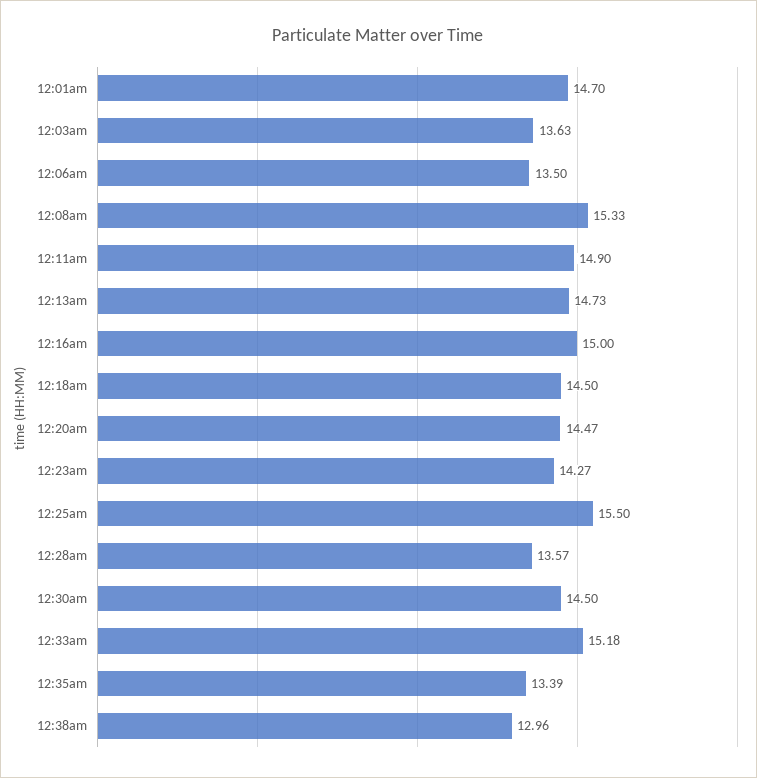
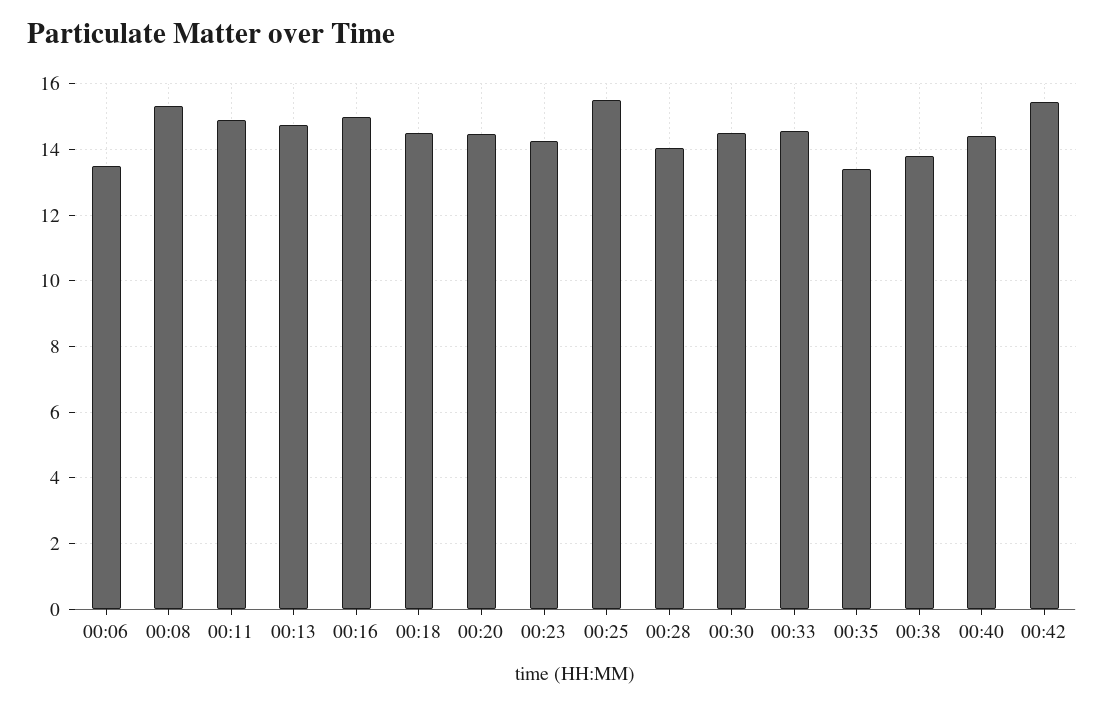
12:01am: 14.7 -> none
12:03am: 13.63 -> none
12:28am: 13.57 -> 14
12:33am: 15.18 -> 14.6
12:38am: 12.96 -> 13.8
00:40: none -> 14.4
00:42: none -> 15.4

